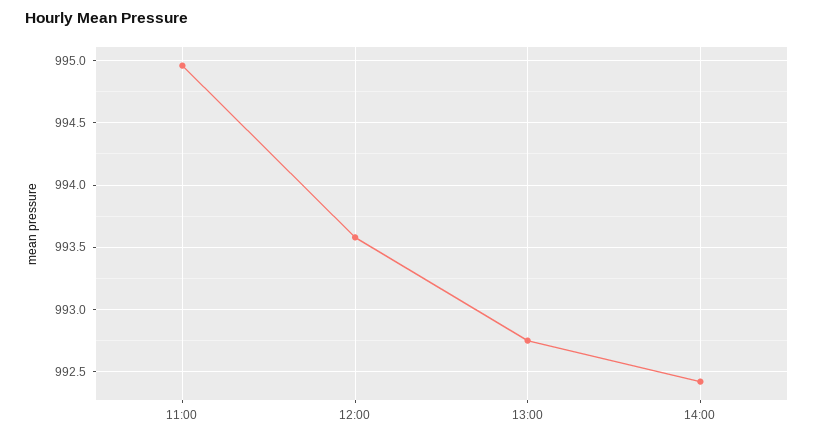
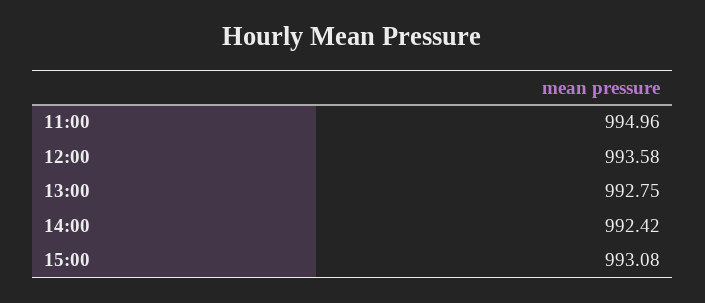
15:00: none -> 993.08

